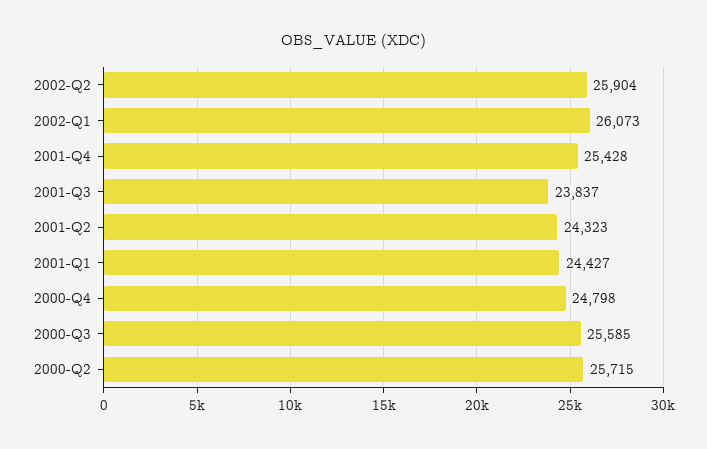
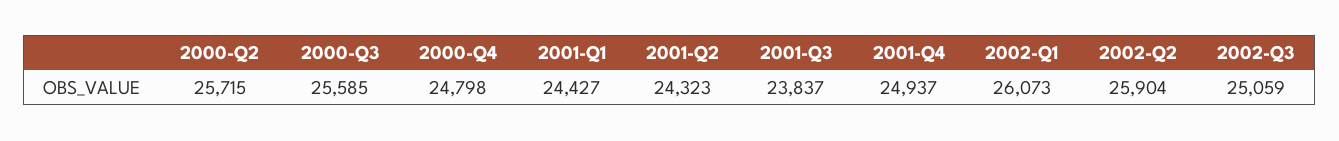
2001-Q4: 25428 -> 24937
2002-Q3: none -> 25059

